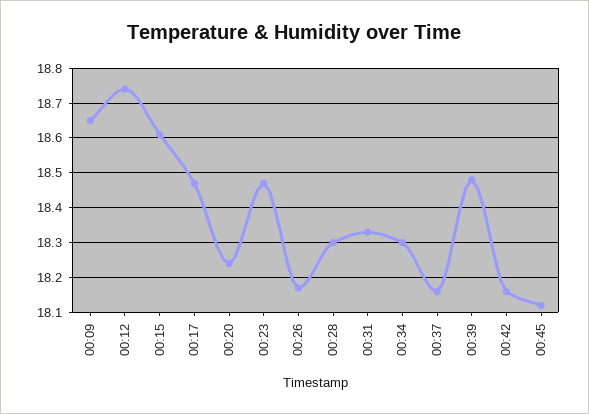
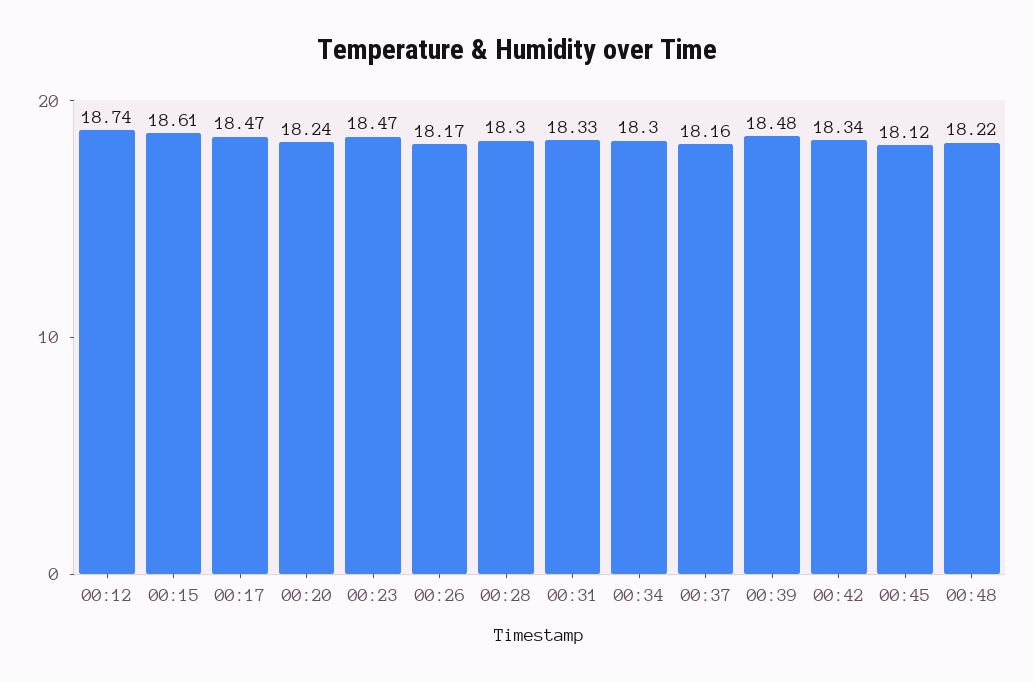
00:09: 18.65 -> none
00:42: 18.15 -> 18.34
00:48: none -> 18.22

